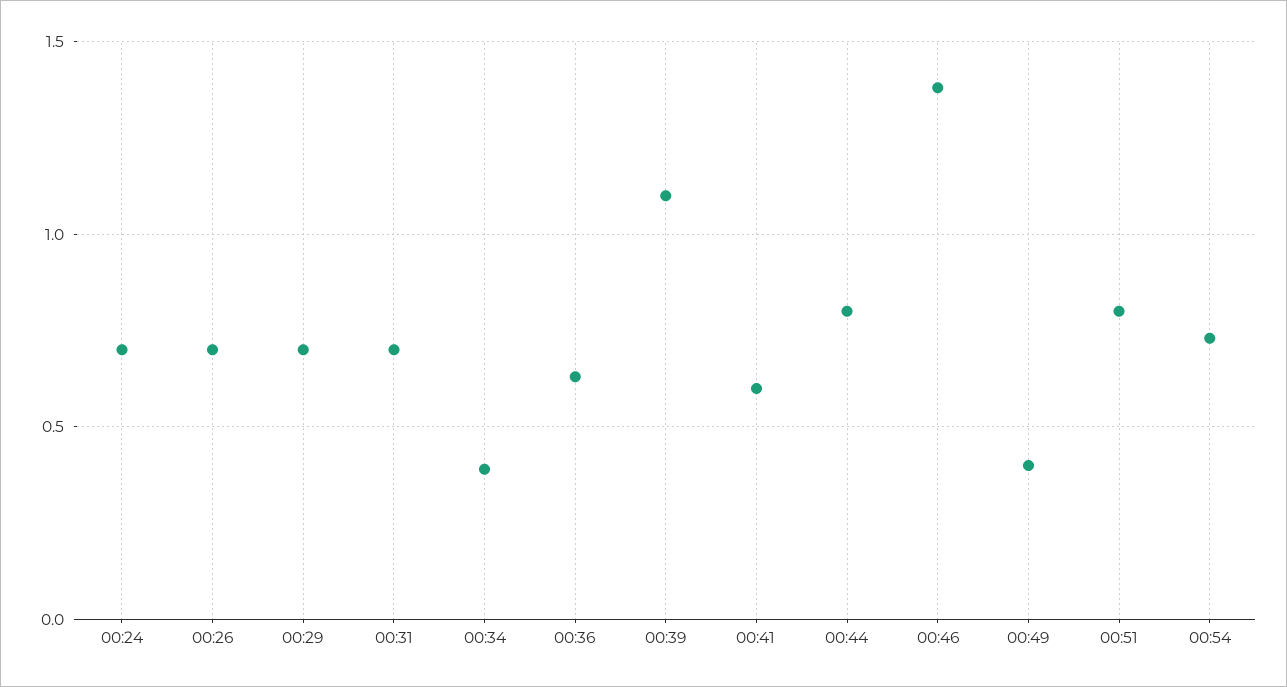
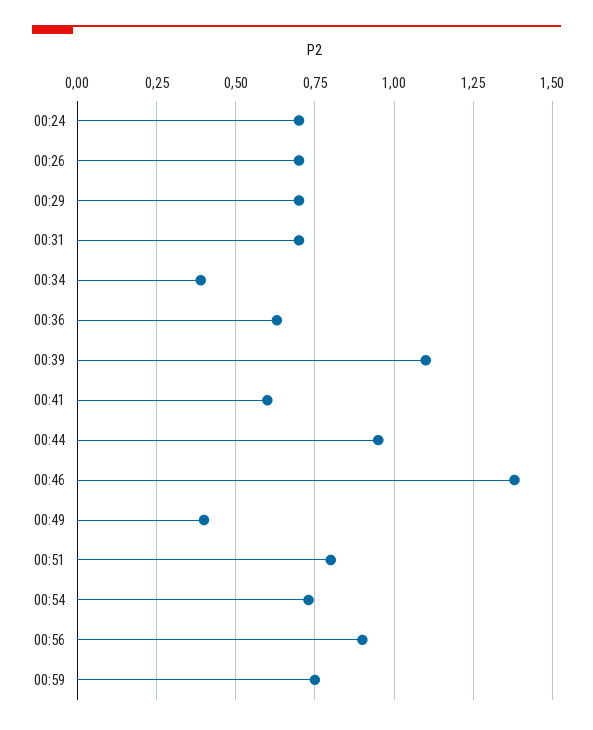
00:44: 0.8 -> 0.95
00:56: none -> 0.9
00:59: none -> 0.75

